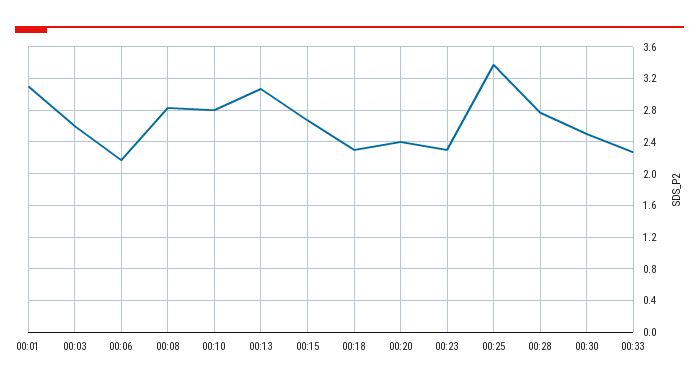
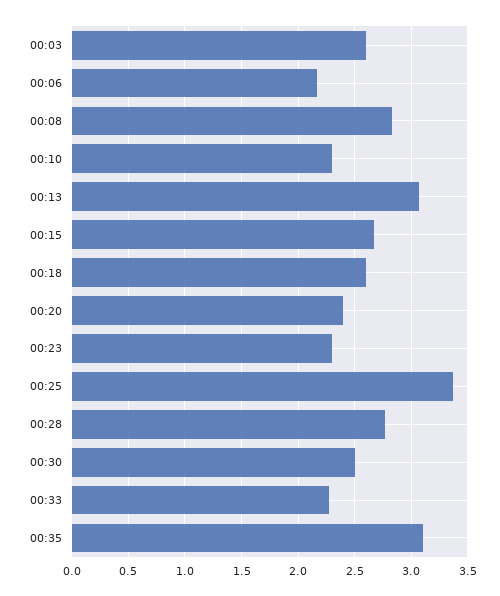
00:01: 3.1 -> none
00:10: 2.8 -> 2.3
00:18: 2.3 -> 2.6
00:35: none -> 3.1

